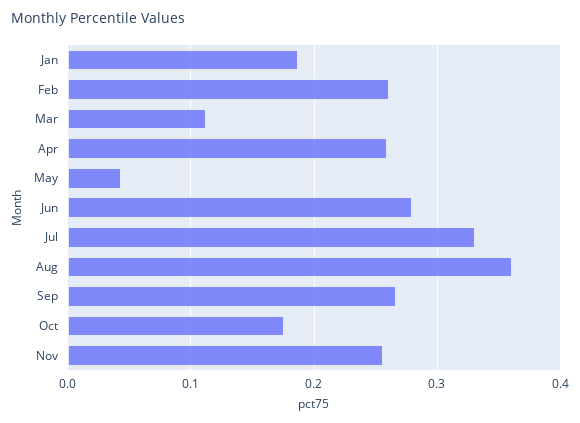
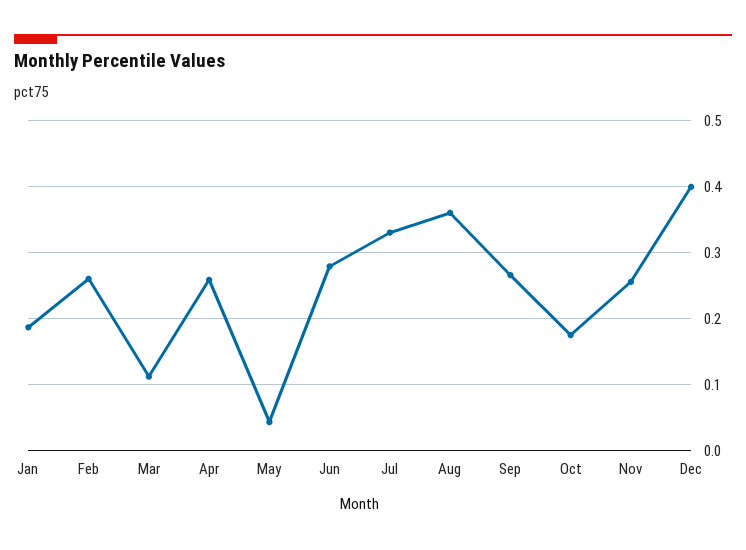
Dec: none -> 0.4

